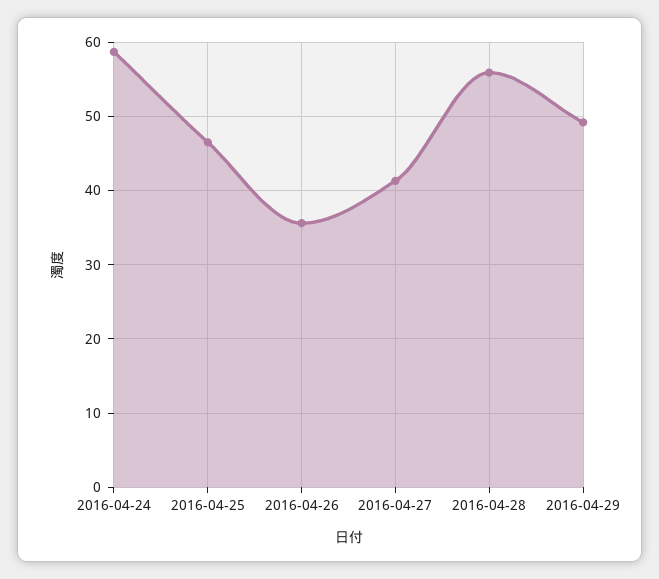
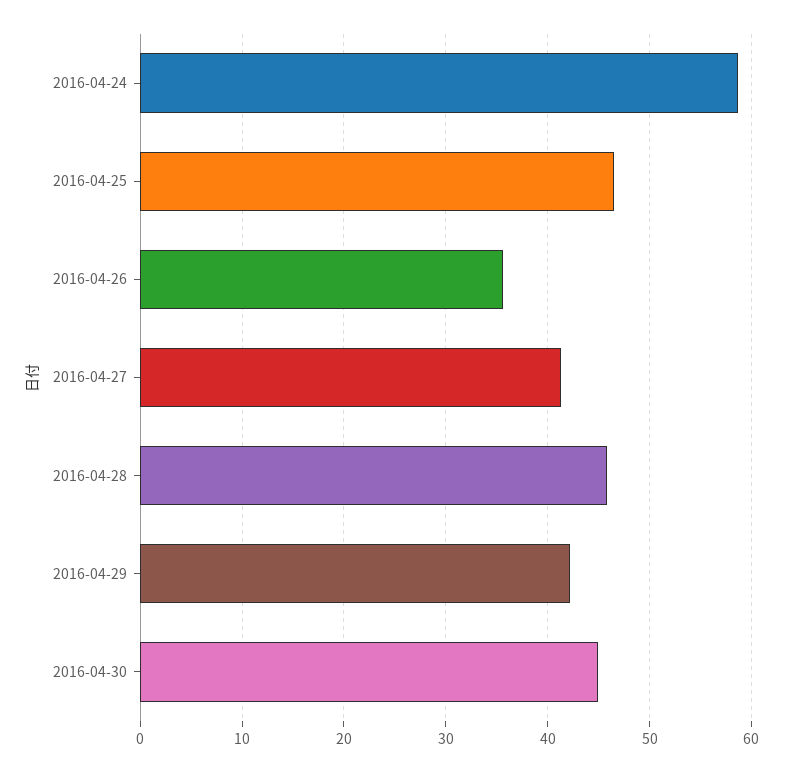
2016-04-28: 56 -> 46
2016-04-29: 49 -> 42
2016-04-30: none -> 45

